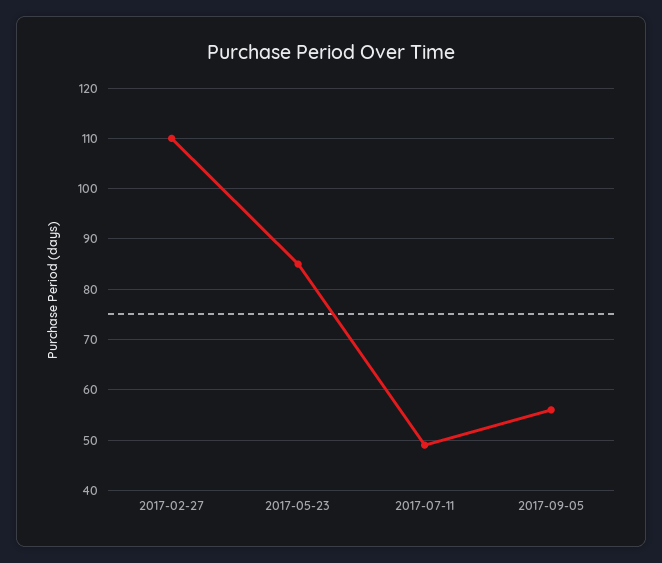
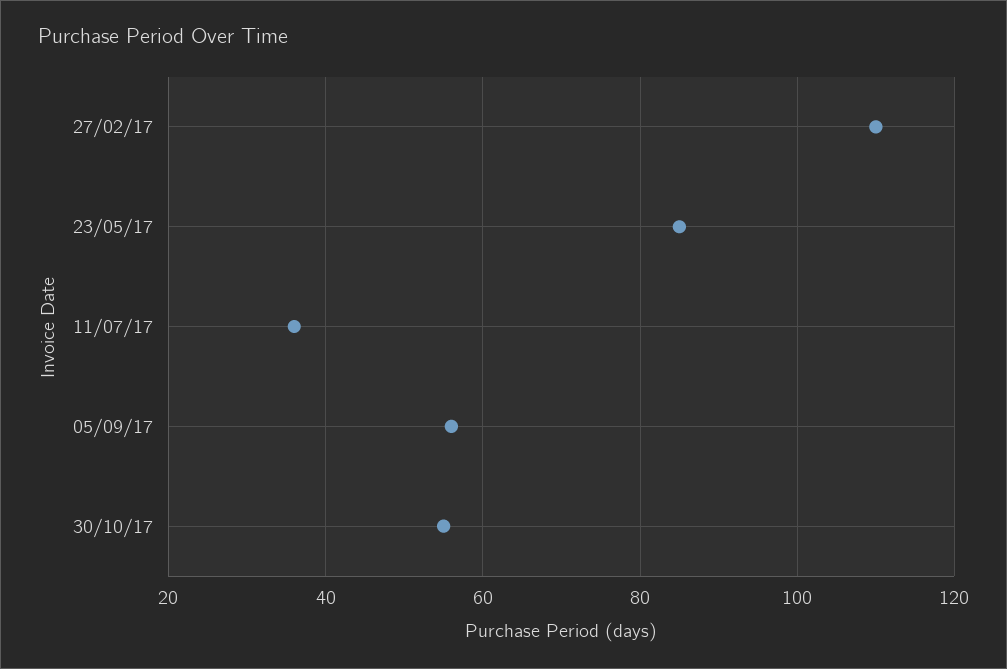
2017-07-11: 50 -> 35
30/10/17: none -> 55

